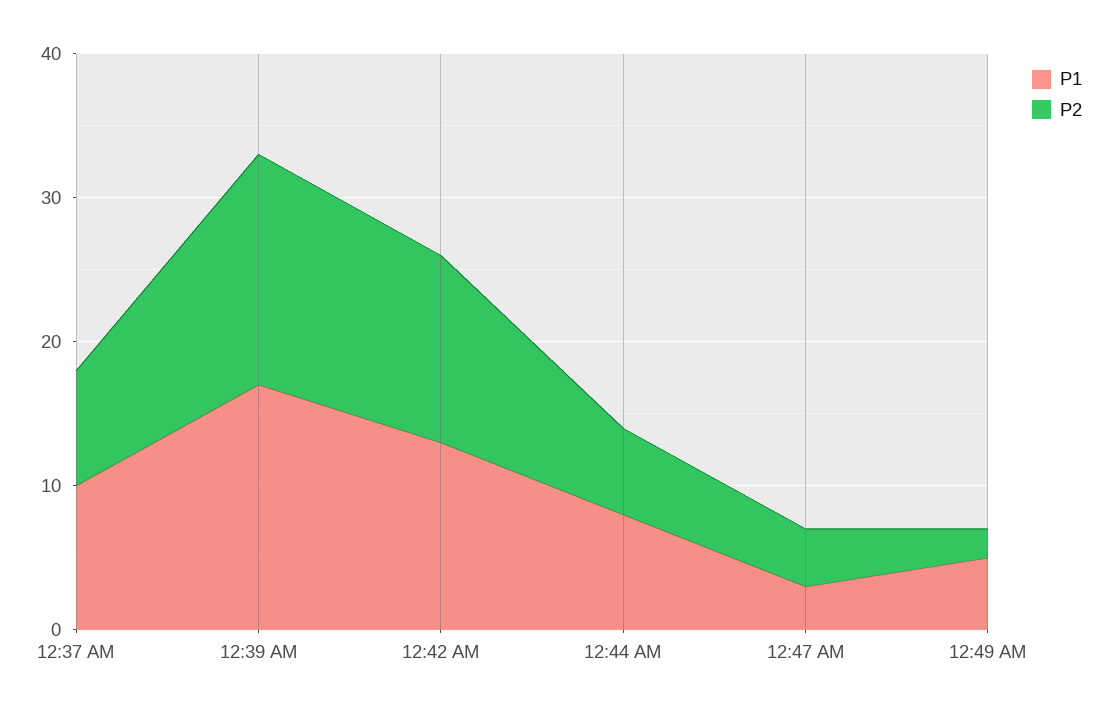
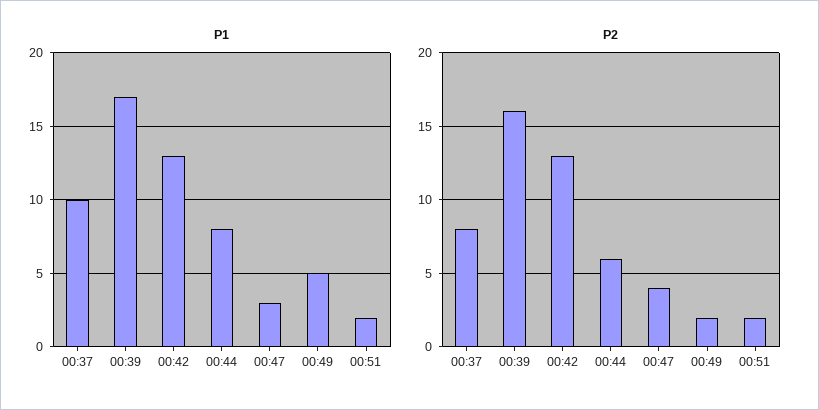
P1, 00:51: none -> 2
P2, 00:51: none -> 2

